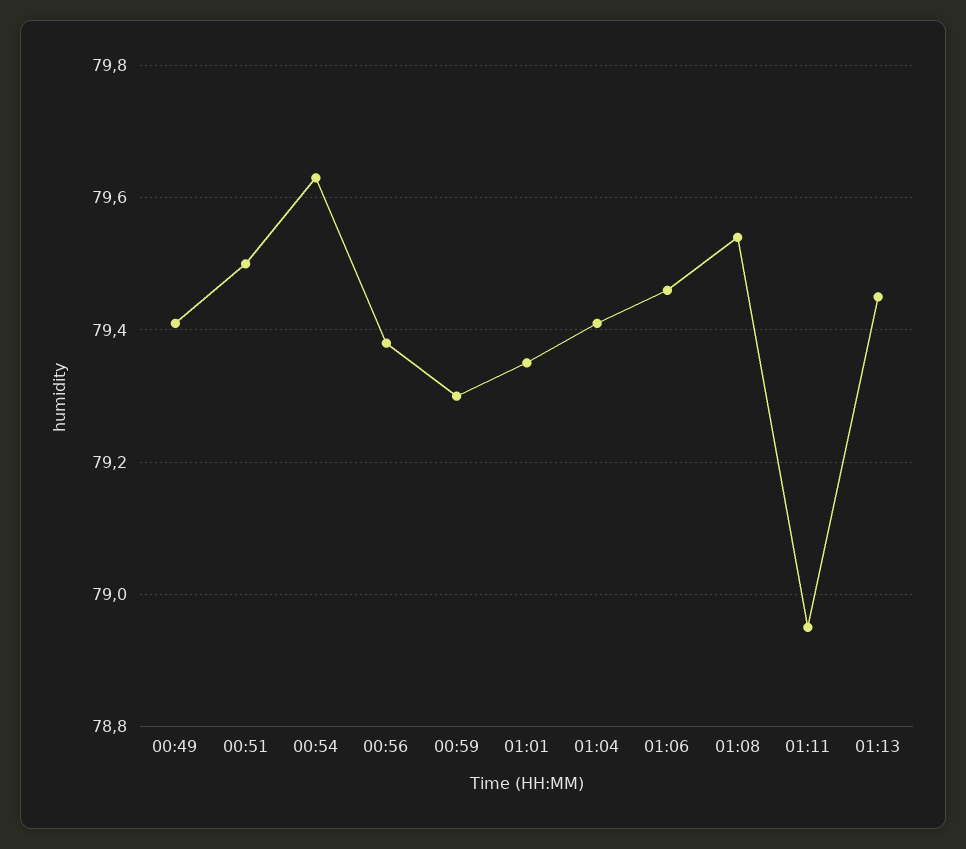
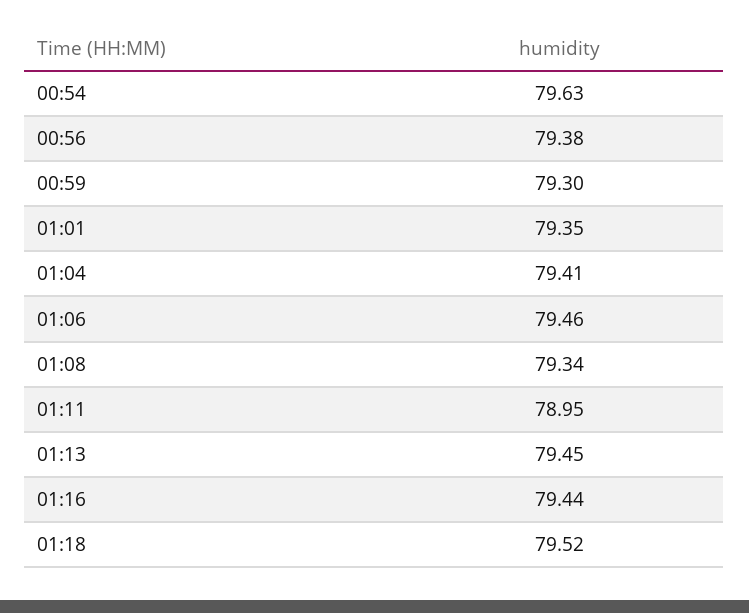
00:49: 79.4 -> none
00:51: 79.5 -> none
01:08: 79.55 -> 79.34
01:16: none -> 79.44
01:18: none -> 79.52

